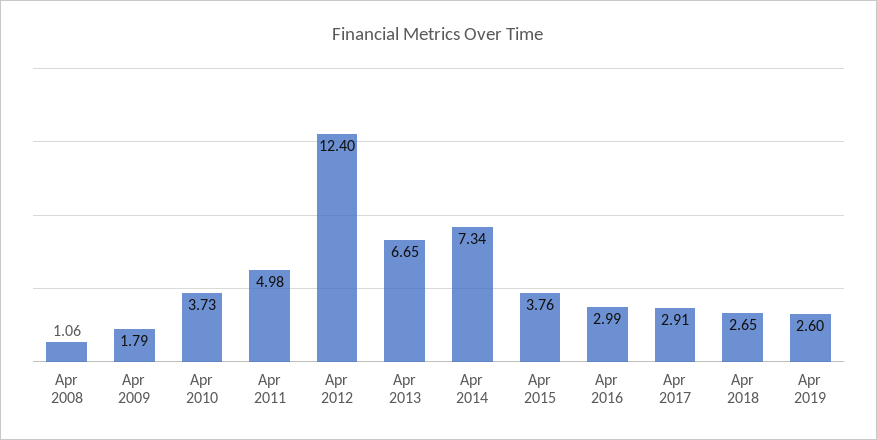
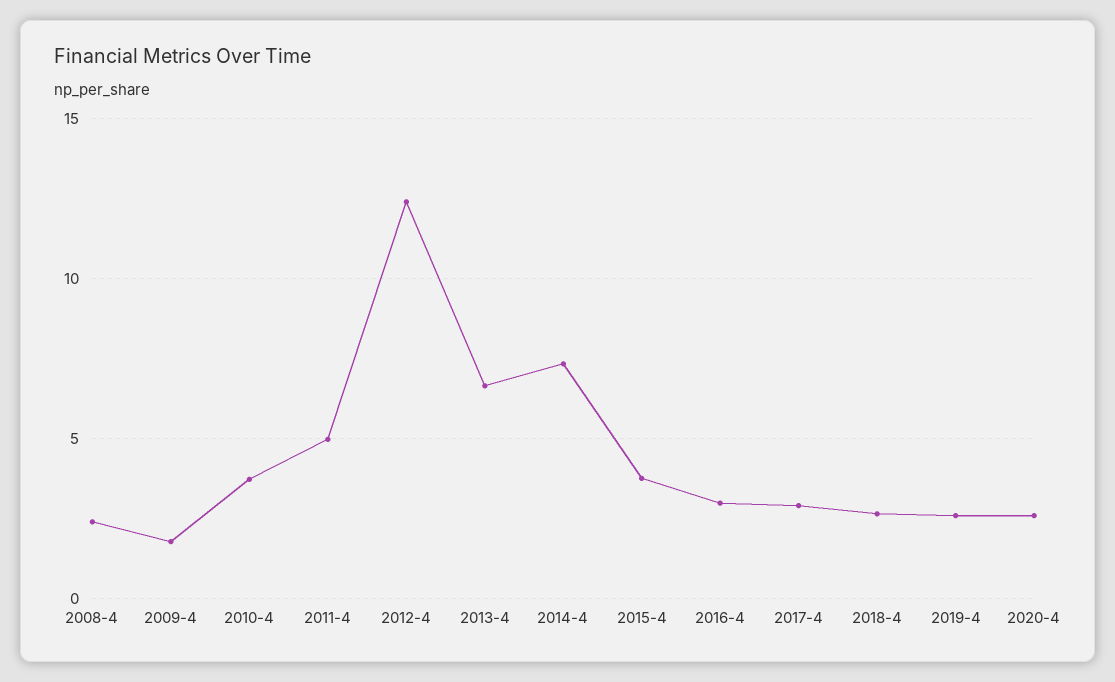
Apr 2008: 1.06 -> 2.5
2020-4: none -> 2.5

